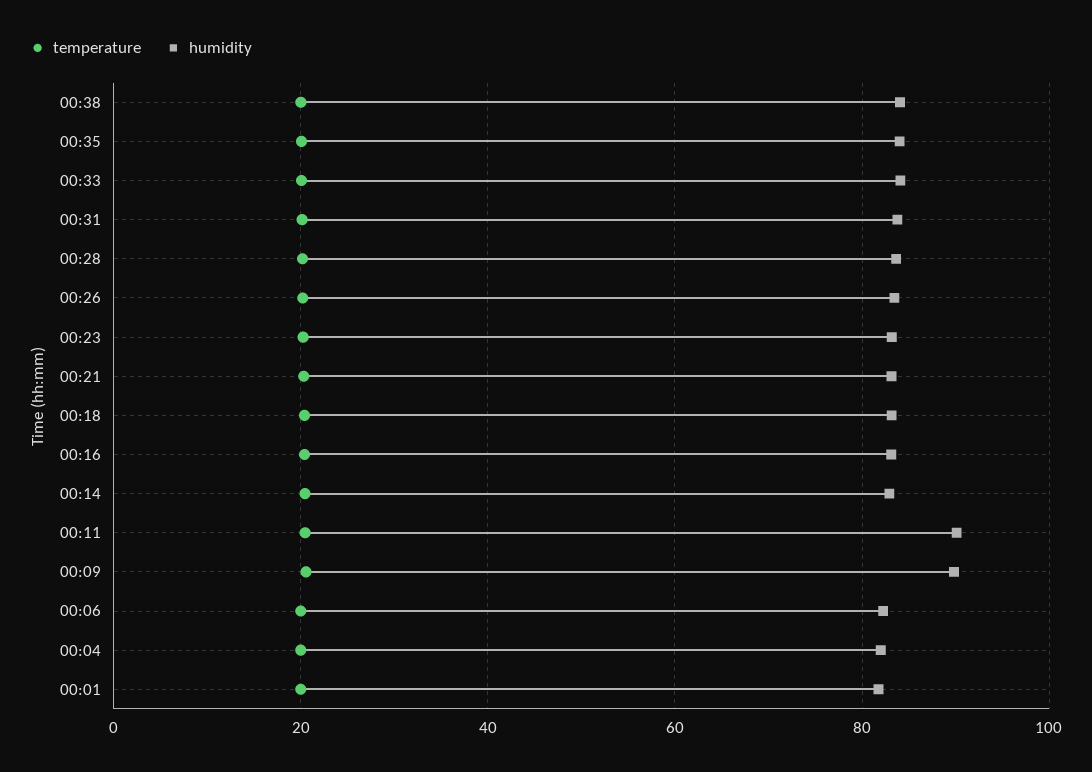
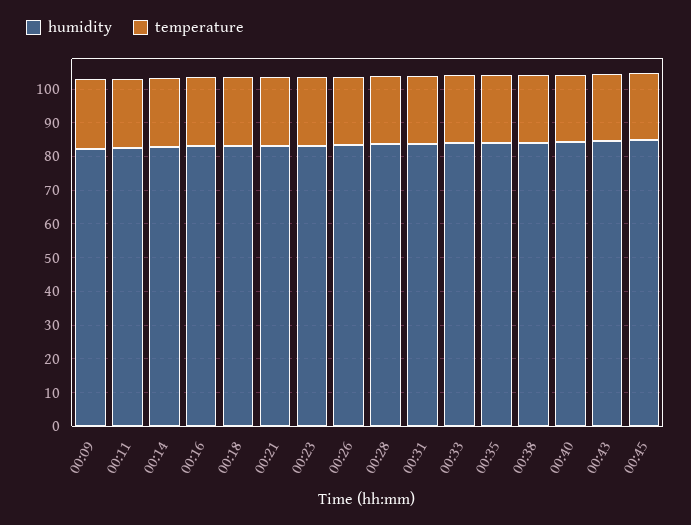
humidity, 00:11: 90 -> 82.5
humidity, 00:09: 90 -> 82.5
temperature, 00:06: 20 -> none
humidity, 00:06: 82 -> none
temperature, 00:04: 20 -> none
humidity, 00:04: 82 -> none
temperature, 00:01: 20 -> none
humidity, 00:01: 82 -> none
humidity, 00:40: none -> 85
temperature, 00:40: none -> 20
humidity, 00:43: none -> 85
temperature, 00:43: none -> 20
humidity, 00:45: none -> 85
temperature, 00:45: none -> 20

